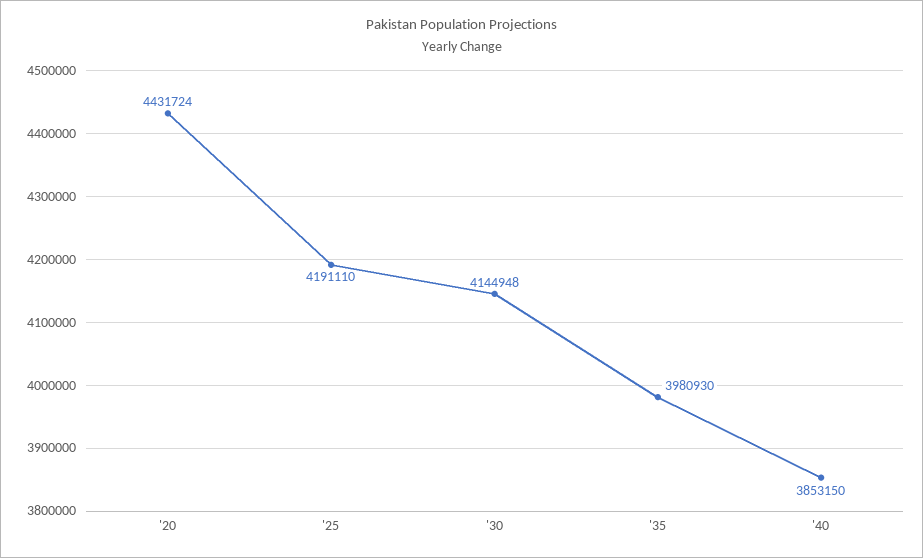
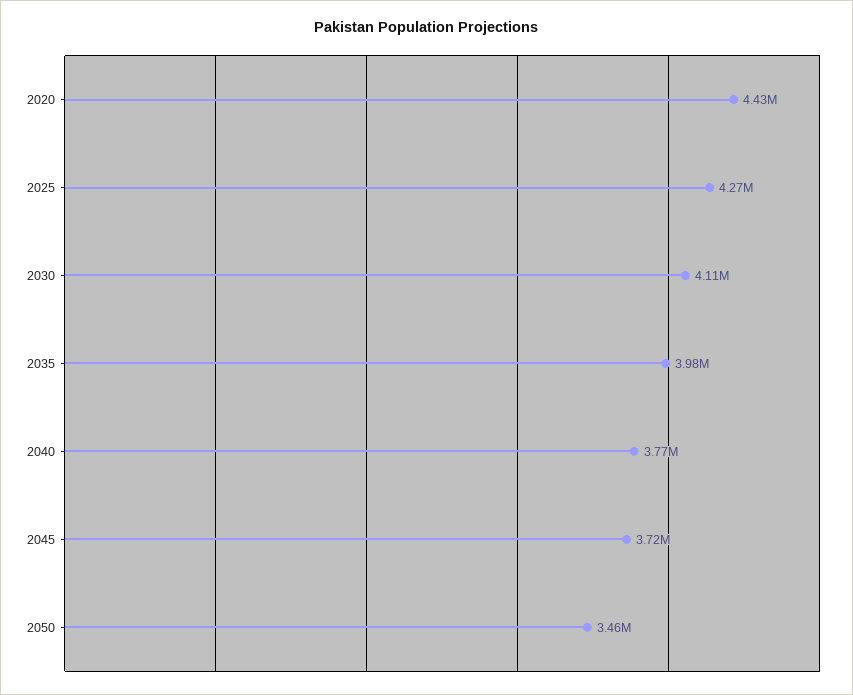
'25: 4191110 -> 4270000
'30: 4144948 -> 4110000
'40: 3853150 -> 3770000
2045: none -> 3720000
2050: none -> 3460000

